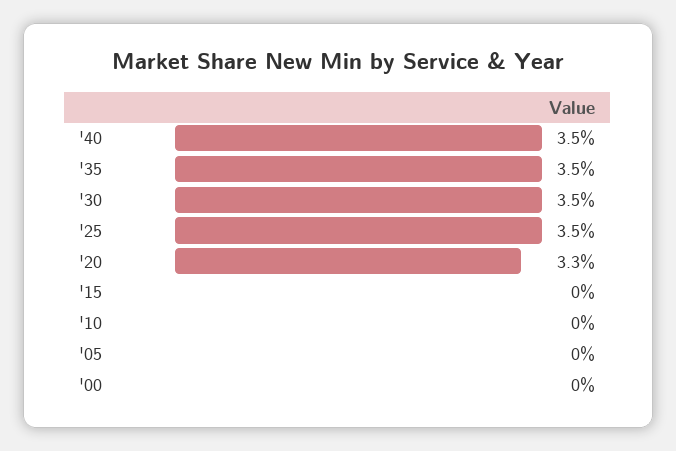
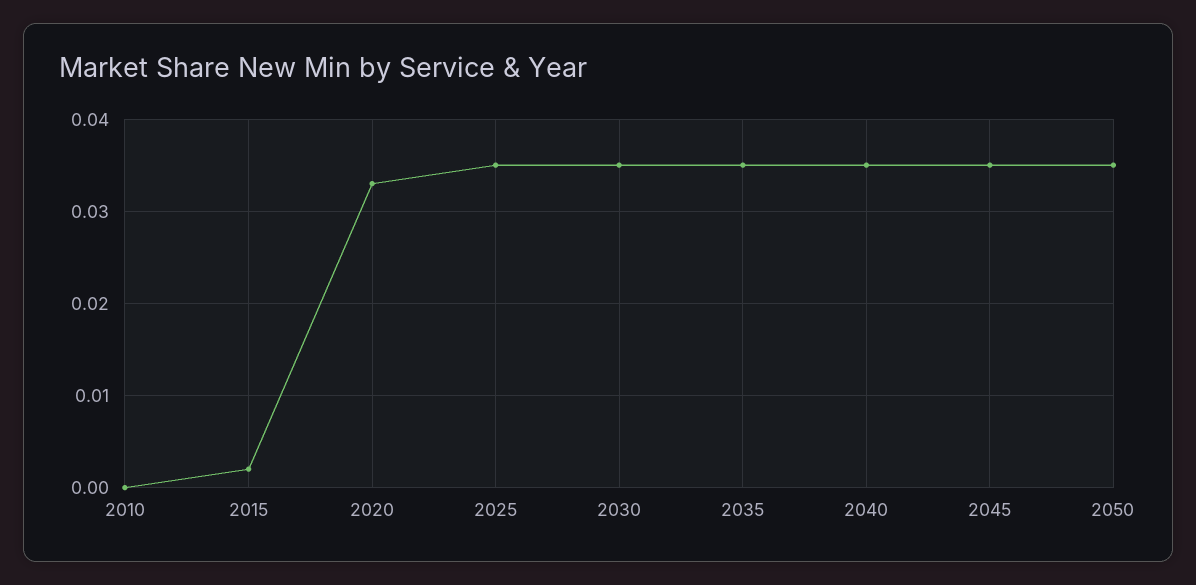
'15: 0 -> 0.002
'05: 0 -> none
'00: 0 -> none
2045: none -> 0.035
2050: none -> 0.035

